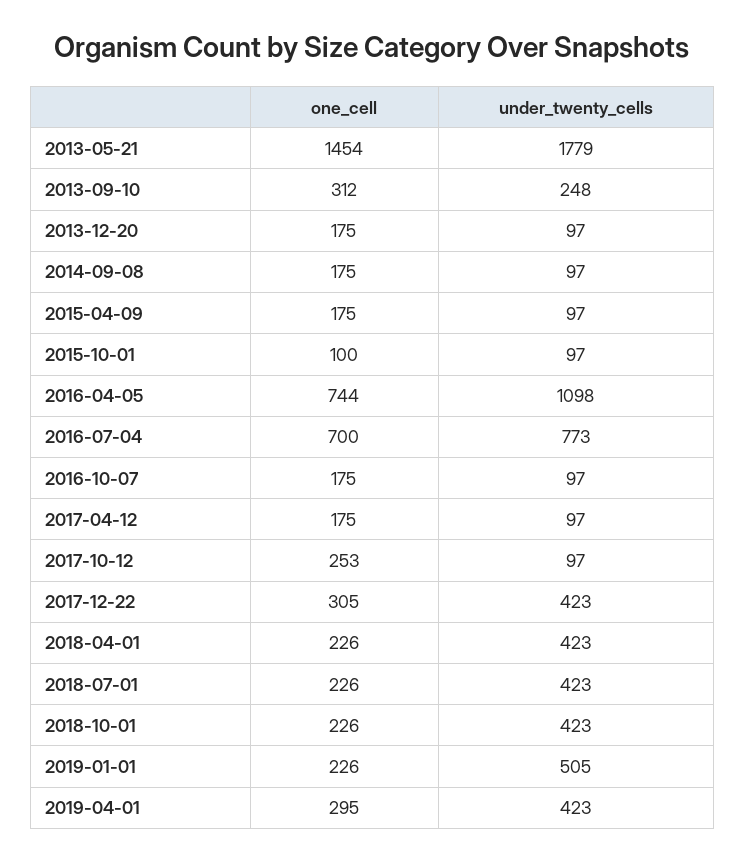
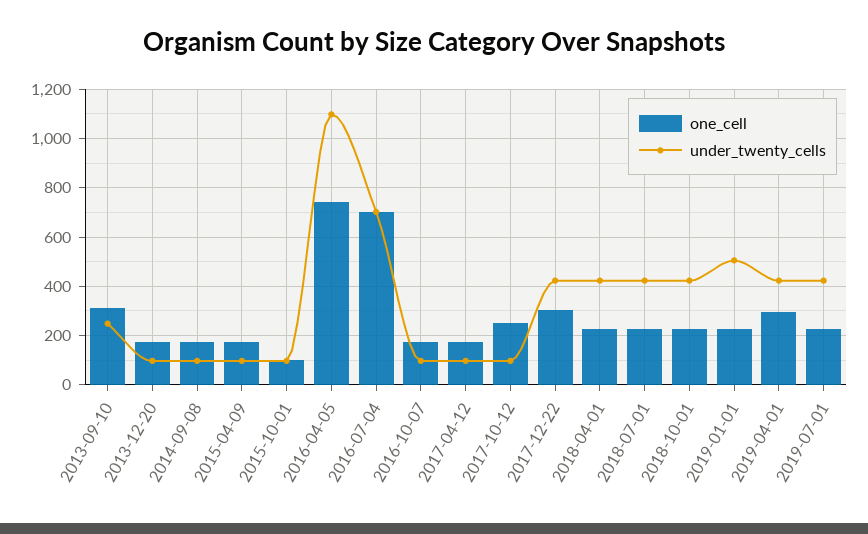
one_cell, 2013-05-21: 1454 -> none
under_twenty_cells, 2013-05-21: 1779 -> none
under_twenty_cells, 2016-07-04: 773 -> 700
one_cell, 2019-07-01: none -> 225
under_twenty_cells, 2019-07-01: none -> 425

